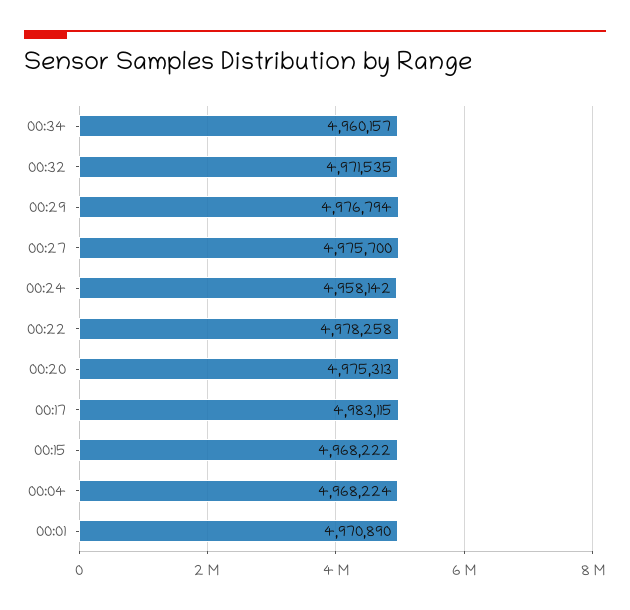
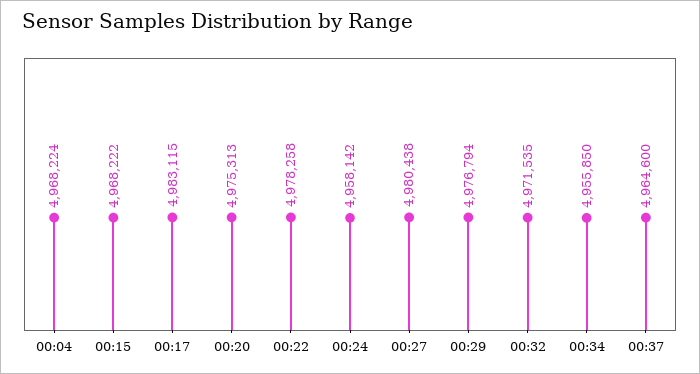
00:34: 4960157 -> 4955850
00:27: 4975700 -> 4980438
00:01: 4970890 -> none
00:37: none -> 4964600

